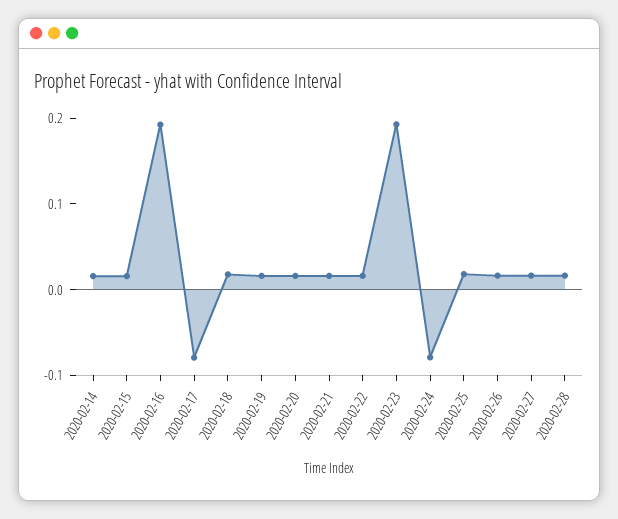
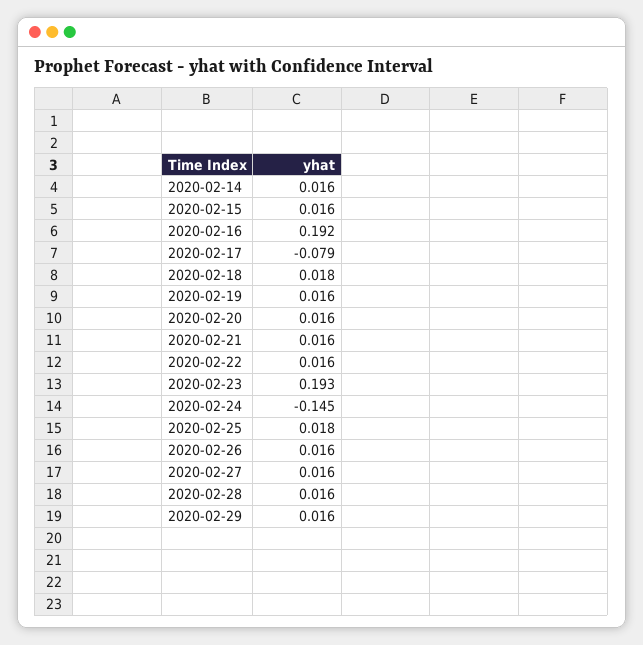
2020-02-24: -0.08 -> -0.145
2020-02-29: none -> 0.016

